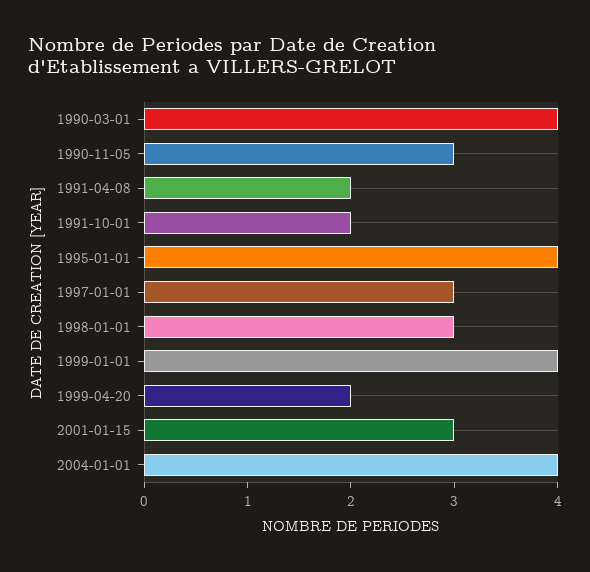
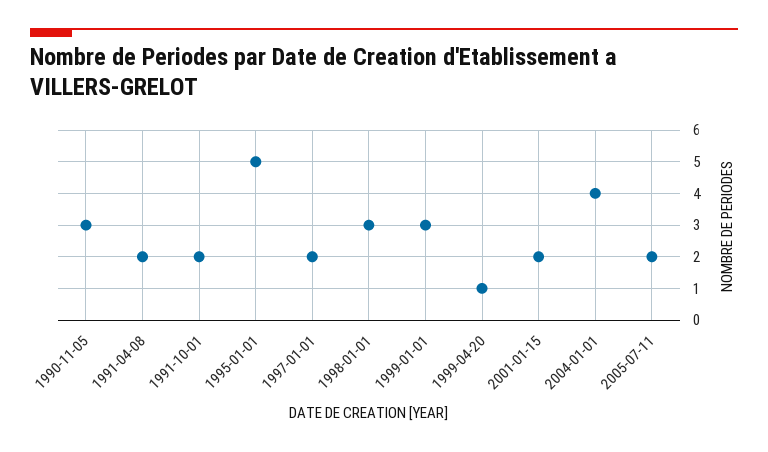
1990-03-01: 4 -> none
1995-01-01: 4 -> 5
1997-01-01: 3 -> 2
1999-01-01: 4 -> 3
1999-04-20: 2 -> 1
2001-01-15: 3 -> 2
2005-07-11: none -> 2

